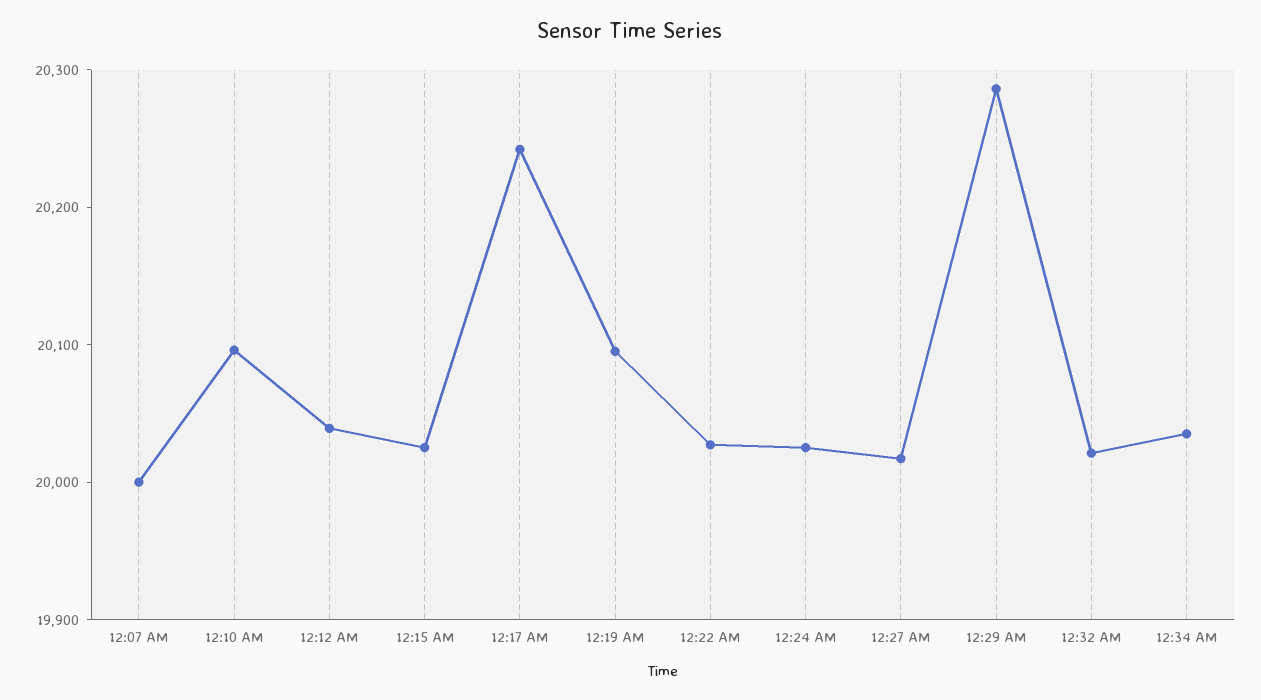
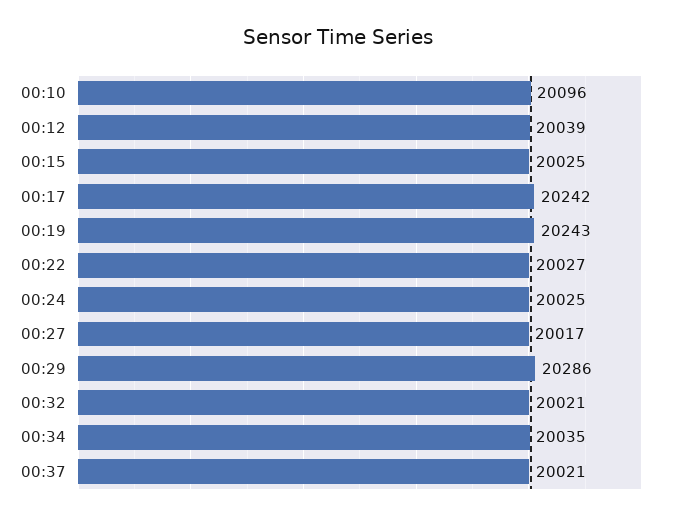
12:07 AM: 20000 -> none
12:19 AM: 20100 -> 20243
00:37: none -> 20021

